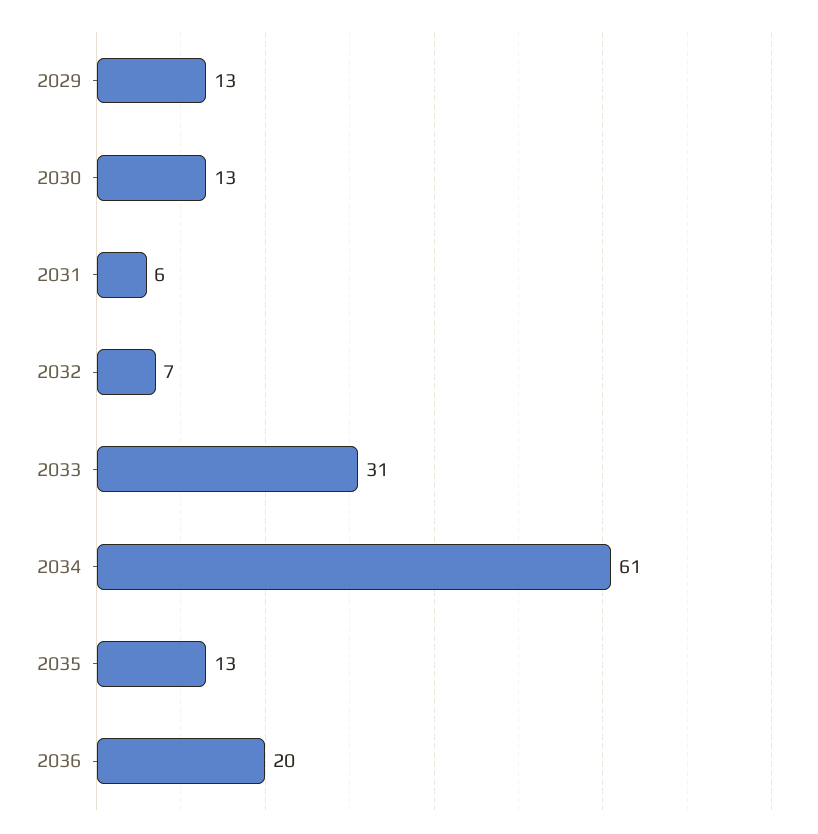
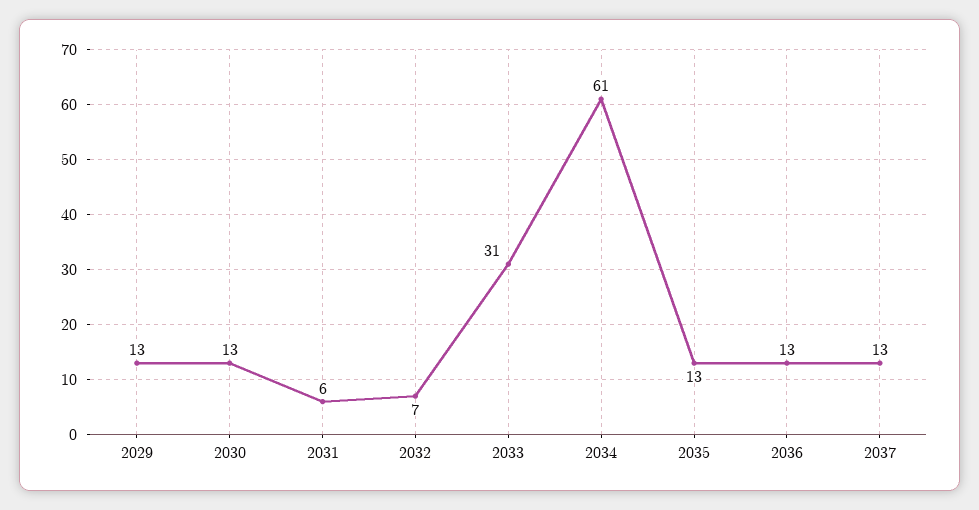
2036: 20 -> 13
2037: none -> 13

